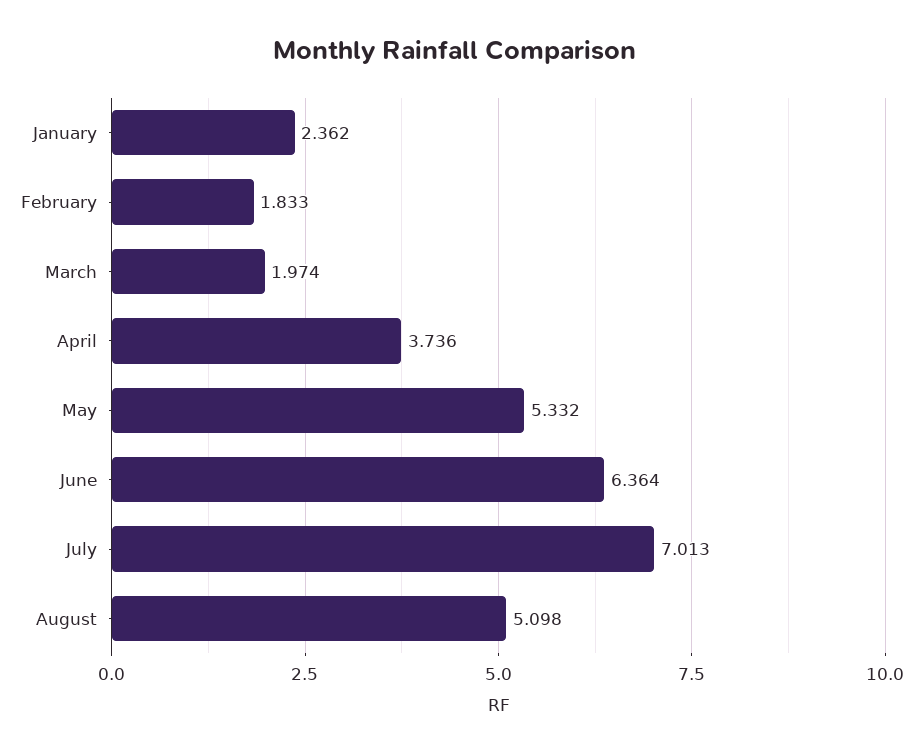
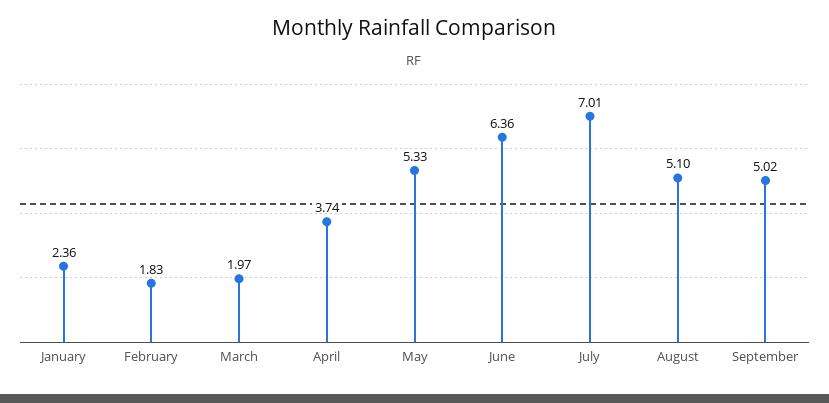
September: none -> 5.02

